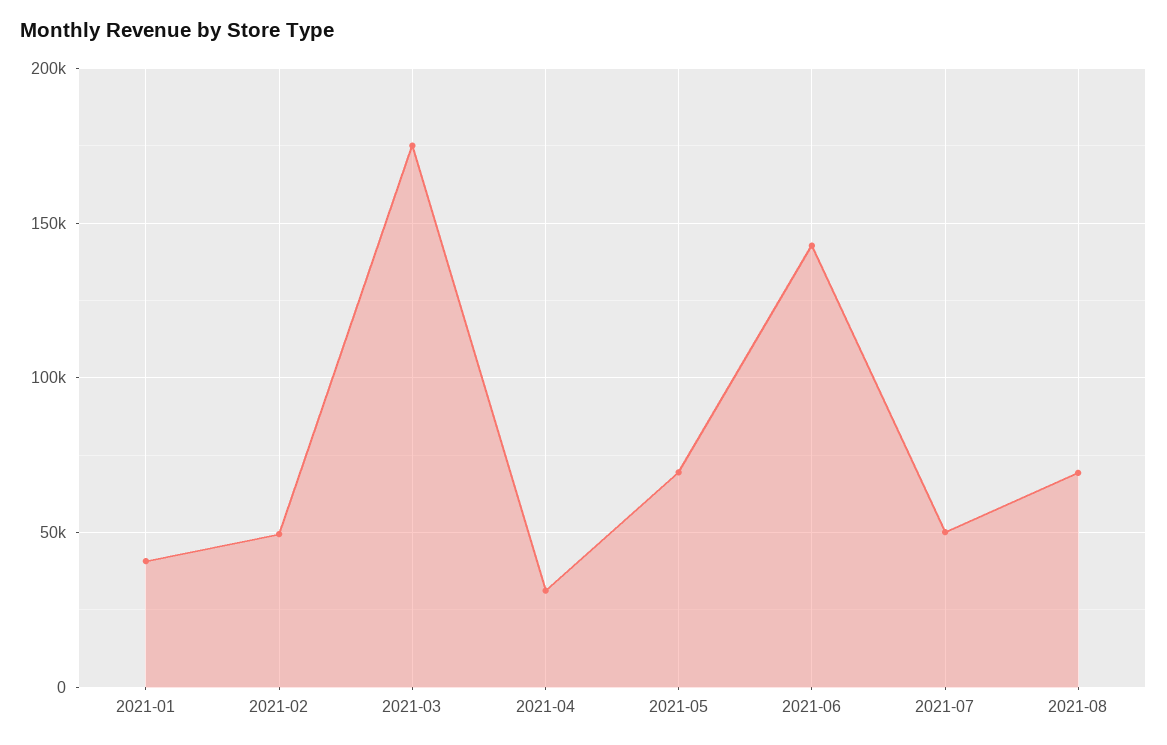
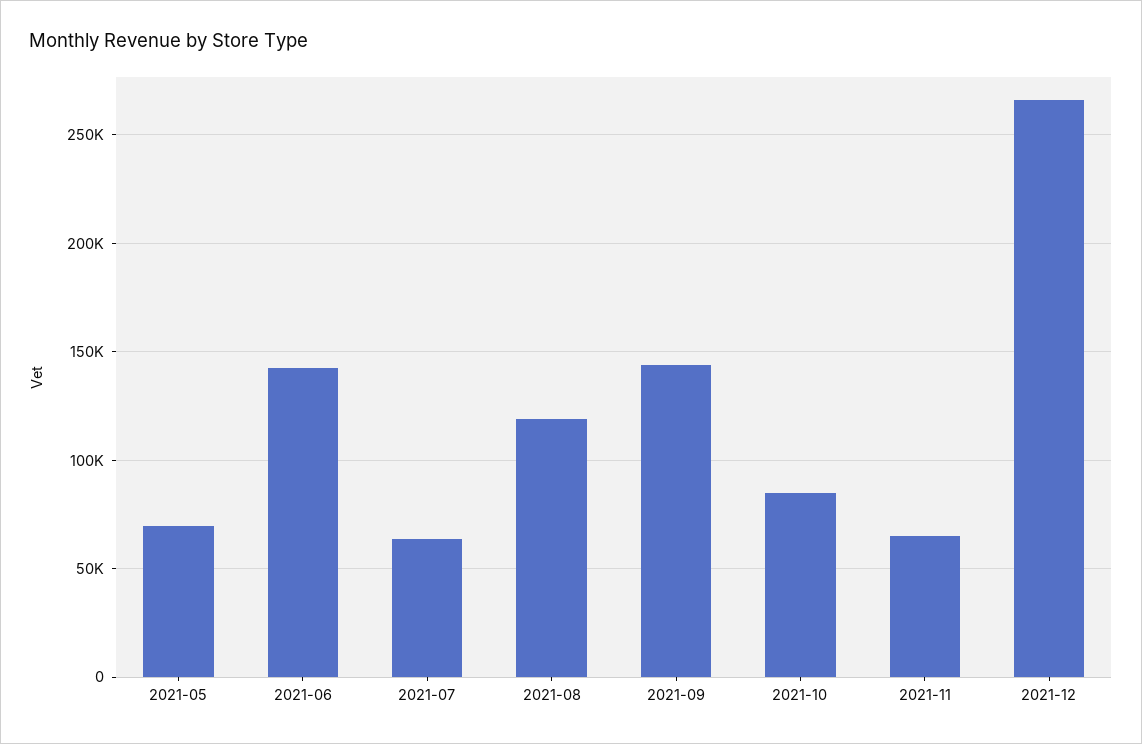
2021-01: 40000 -> none
2021-02: 50000 -> none
2021-03: 175000 -> none
2021-04: 30000 -> none
2021-07: 50000 -> 65000
2021-08: 70000 -> 120000
2021-09: none -> 145000
2021-10: none -> 85000
2021-11: none -> 65000
2021-12: none -> 265000

